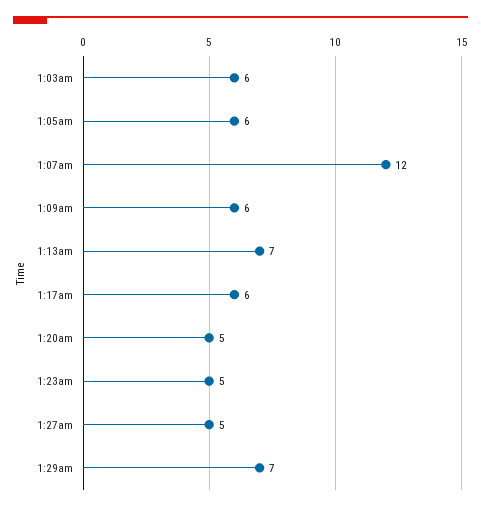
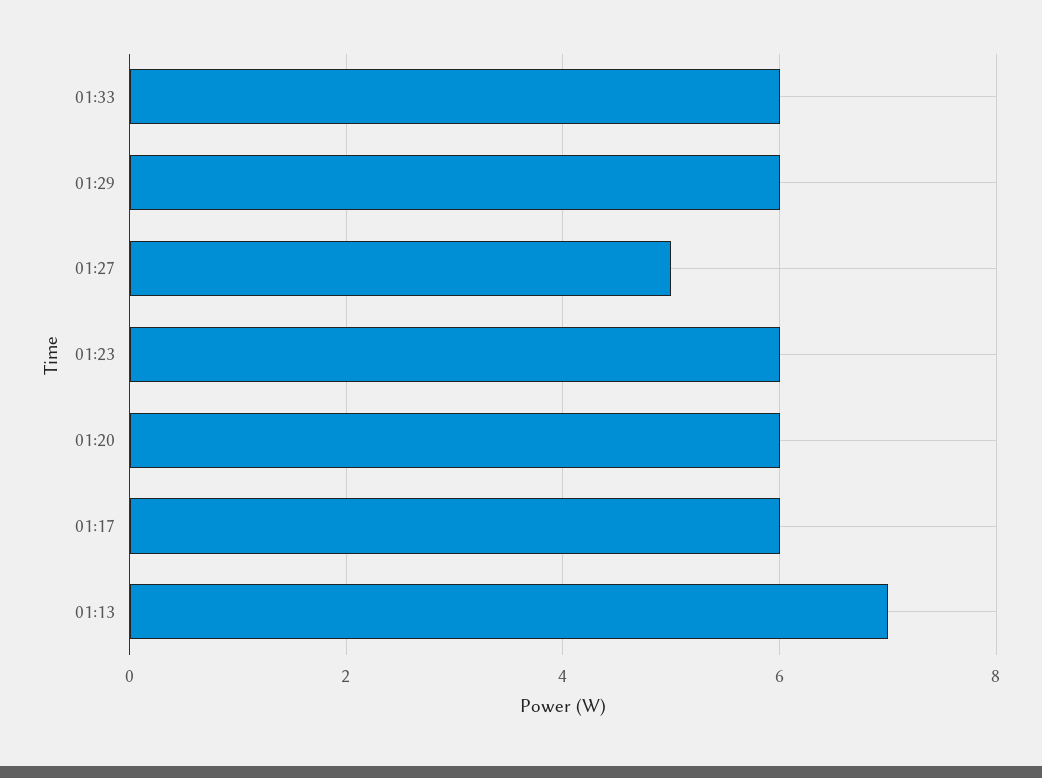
1:03am: 6 -> none
1:05am: 6 -> none
1:07am: 12 -> none
1:09am: 6 -> none
1:20am: 5 -> 6
1:23am: 5 -> 6
1:29am: 7 -> 6
01:33: none -> 6

